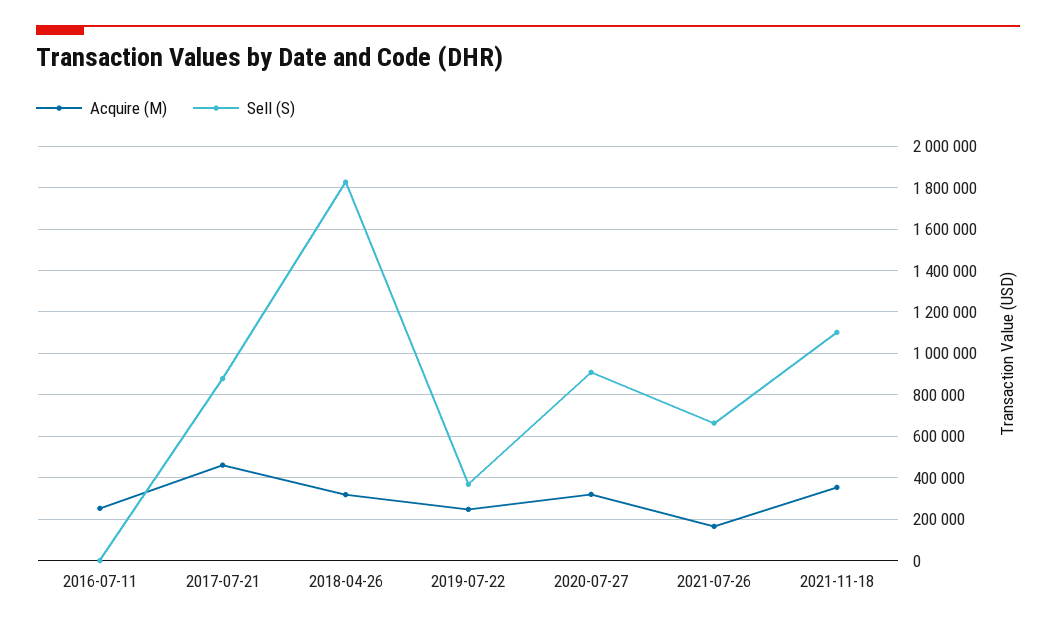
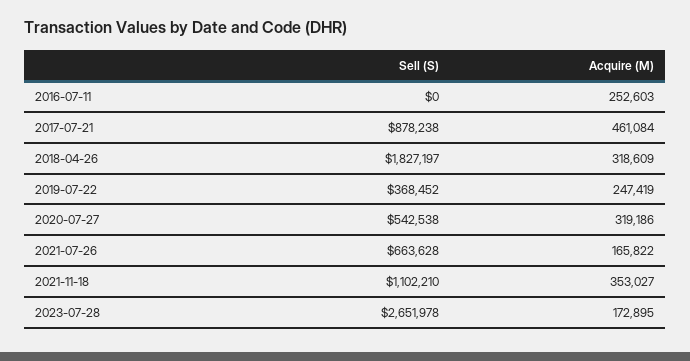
Sell (S), 2020-07-27: 900000 -> 542538
Sell (S), 2023-07-28: none -> 2651978
Acquire (M), 2023-07-28: none -> 172895

